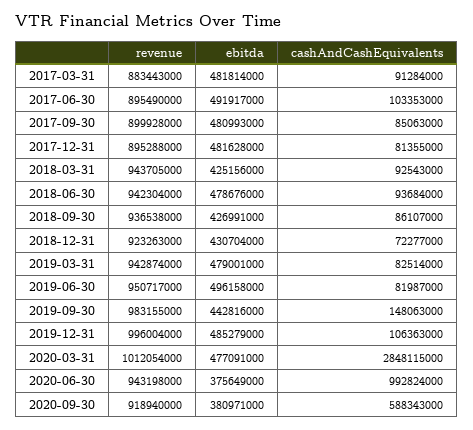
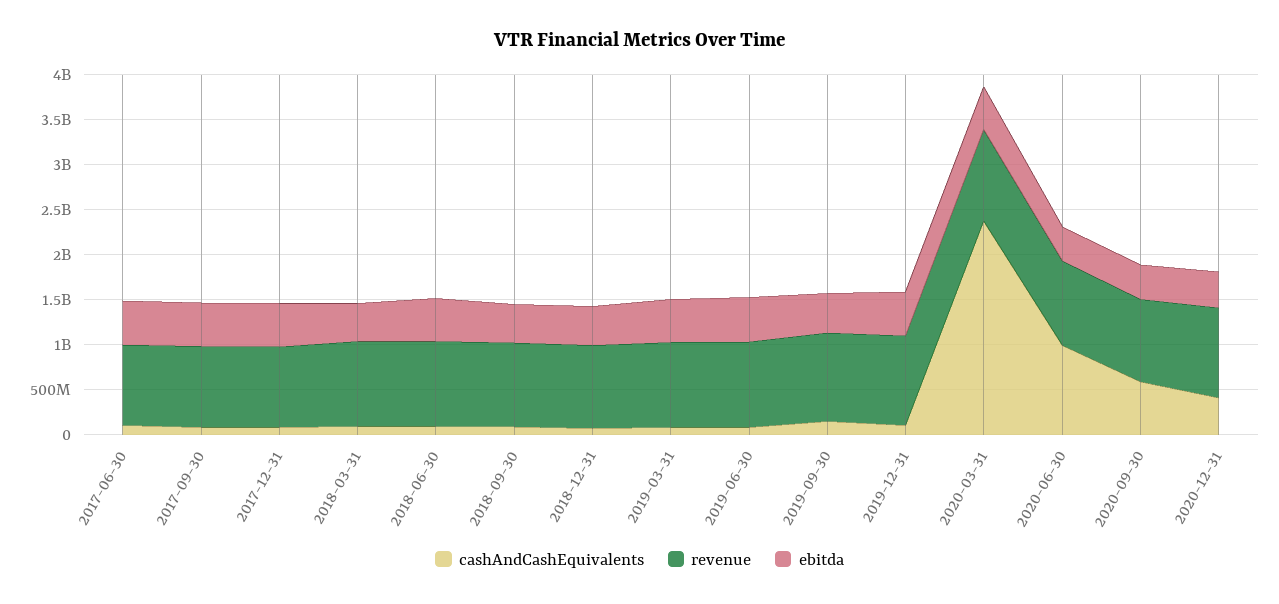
revenue, 2017-03-31: 883443000 -> none
ebitda, 2017-03-31: 481814000 -> none
cashAndCashEquivalents, 2017-03-31: 91284000 -> none
cashAndCashEquivalents, 2020-03-31: 2848115000 -> 2400000000
cashAndCashEquivalents, 2020-12-31: none -> 400000000
revenue, 2020-12-31: none -> 1000000000
ebitda, 2020-12-31: none -> 400000000

